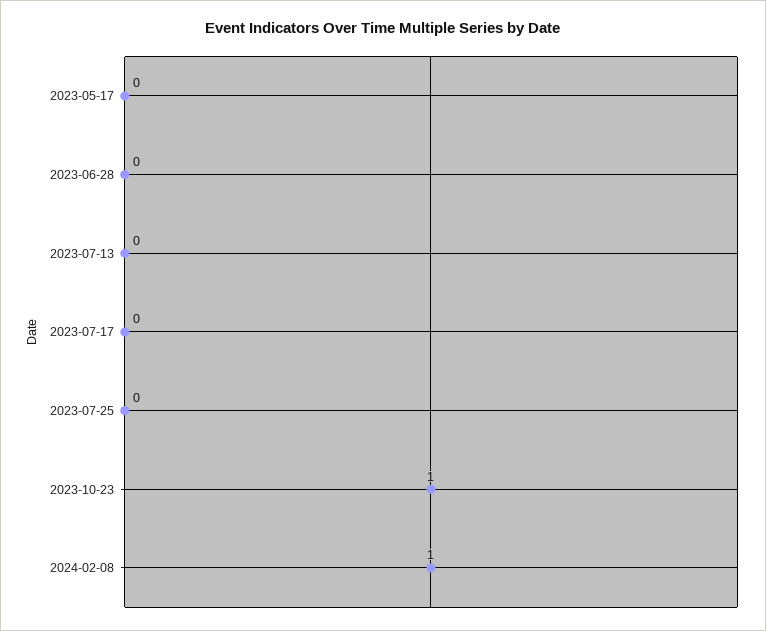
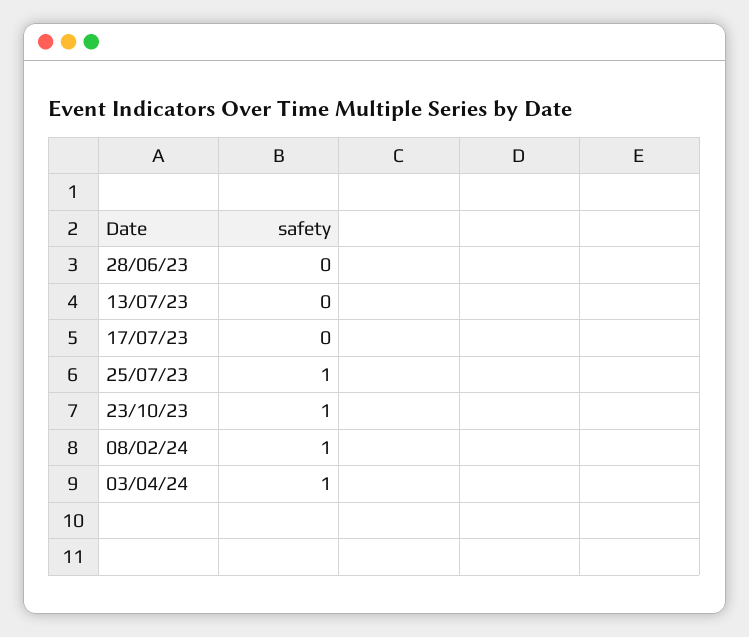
2023-05-17: 0 -> none
2023-07-25: 0 -> 1
03/04/24: none -> 1

